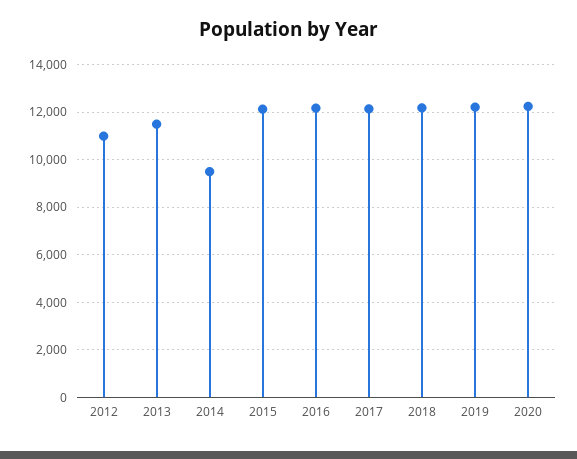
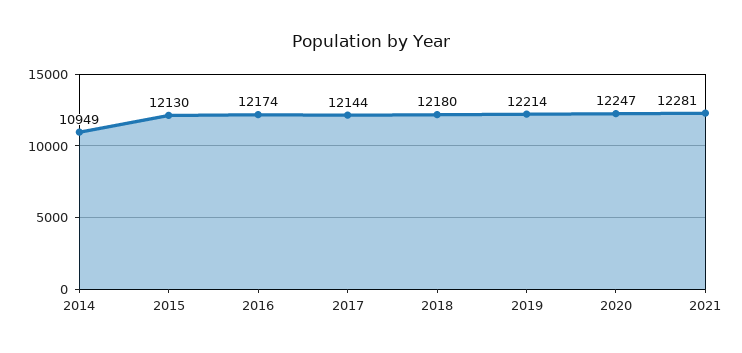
2012: 11000 -> none
2013: 11500 -> none
2014: 9500 -> 10949
2021: none -> 12281

